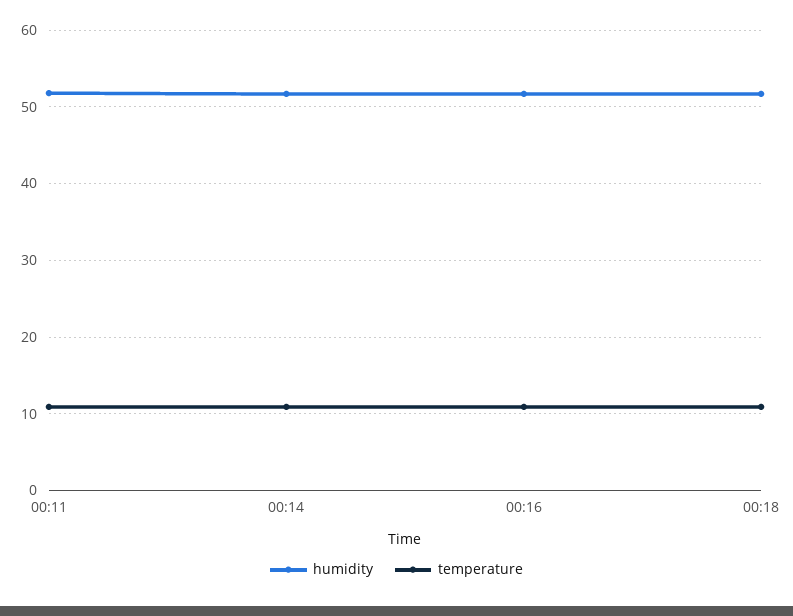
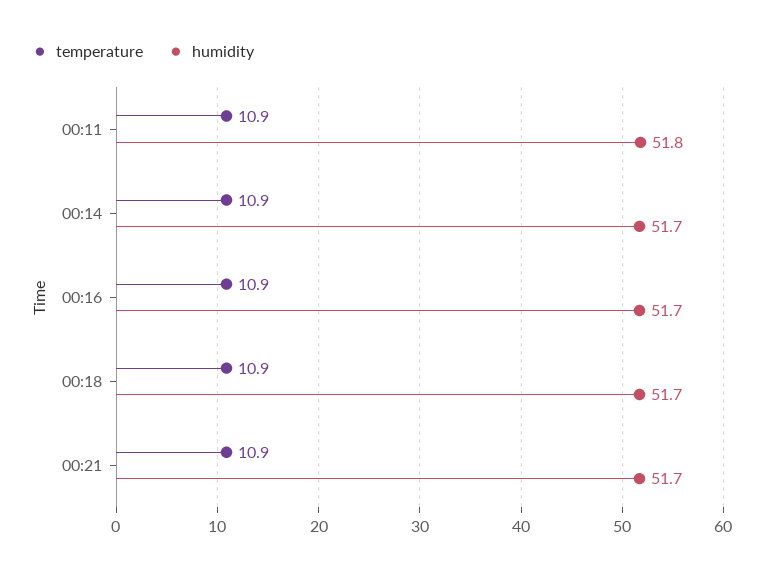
temperature, 00:21: none -> 10.9
humidity, 00:21: none -> 51.7

